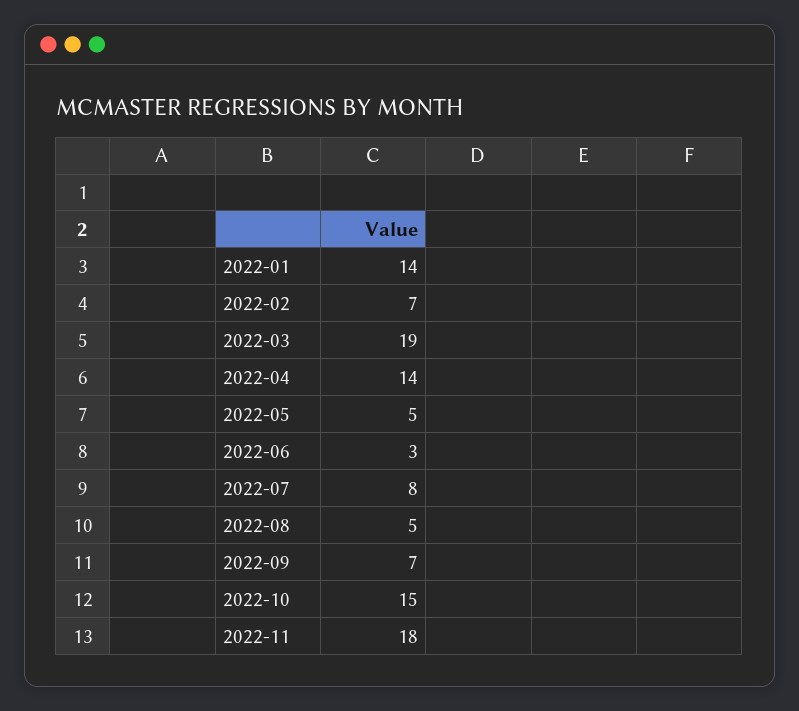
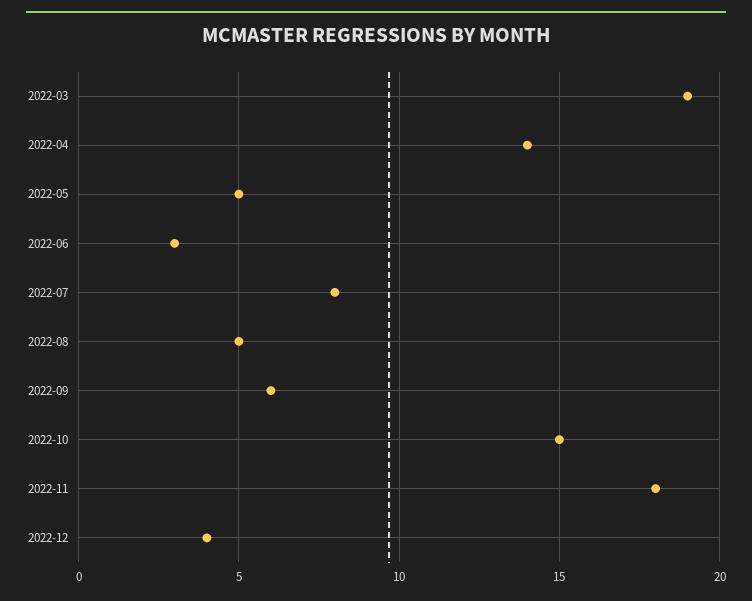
2022-01: 14 -> none
2022-02: 7 -> none
2022-09: 7 -> 6
2022-12: none -> 4

